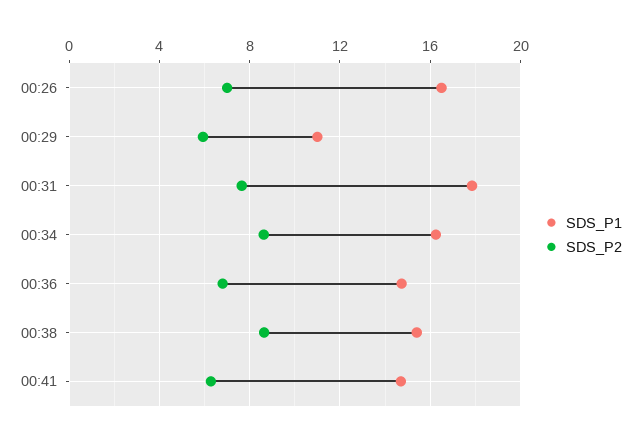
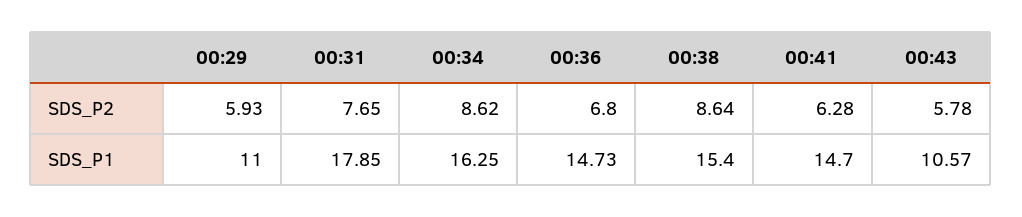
SDS_P1, 00:26: 16.5 -> none
SDS_P2, 00:26: 7 -> none
SDS_P2, 00:43: none -> 5.78
SDS_P1, 00:43: none -> 10.57

